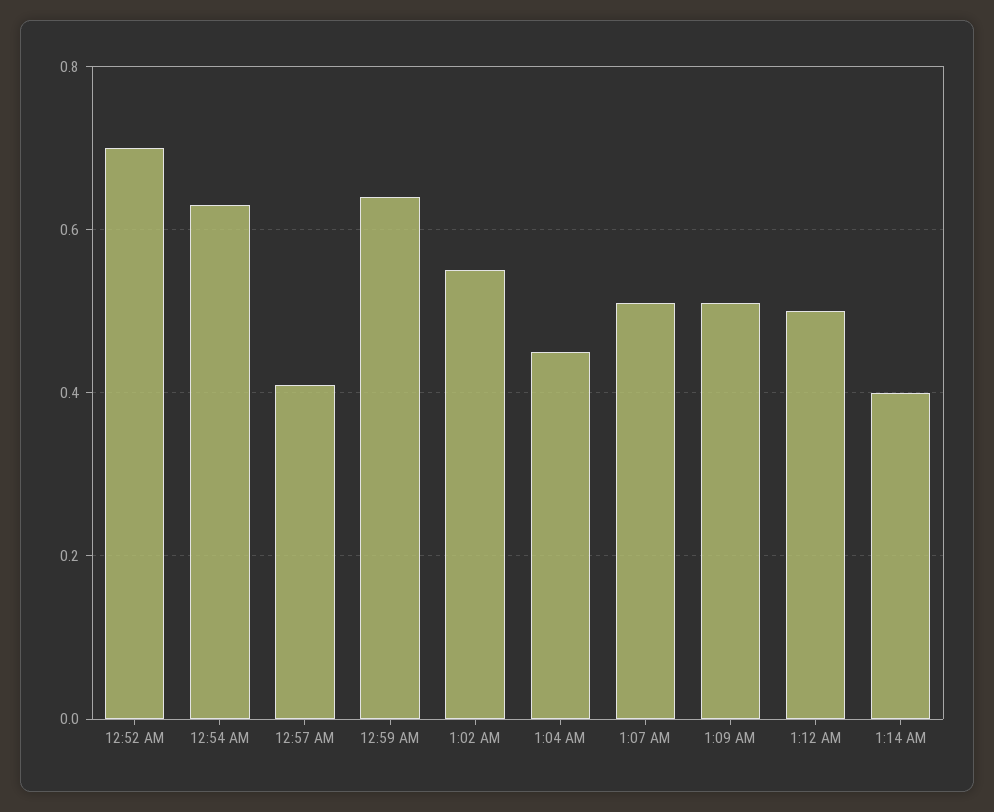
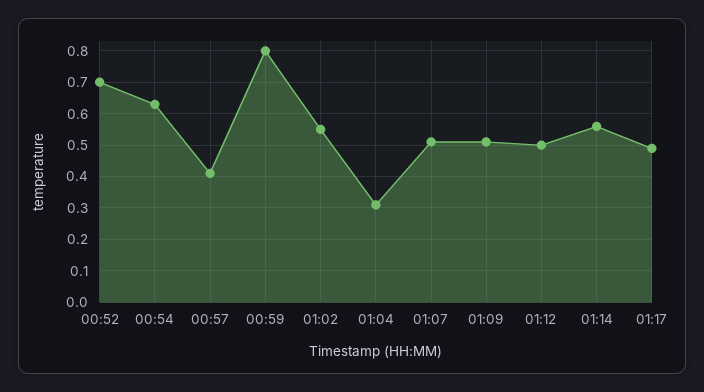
12:59 AM: 0.65 -> 0.8
1:04 AM: 0.45 -> 0.3
1:14 AM: 0.4 -> 0.55
01:17: none -> 0.5

